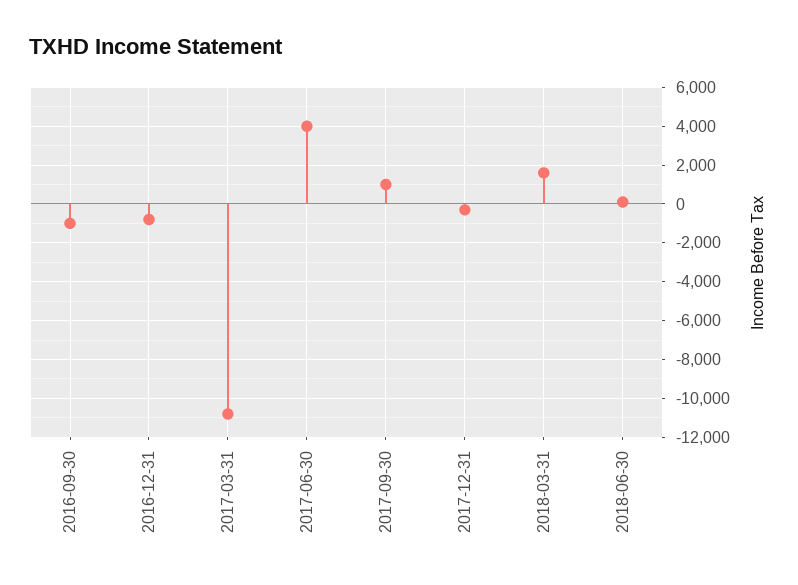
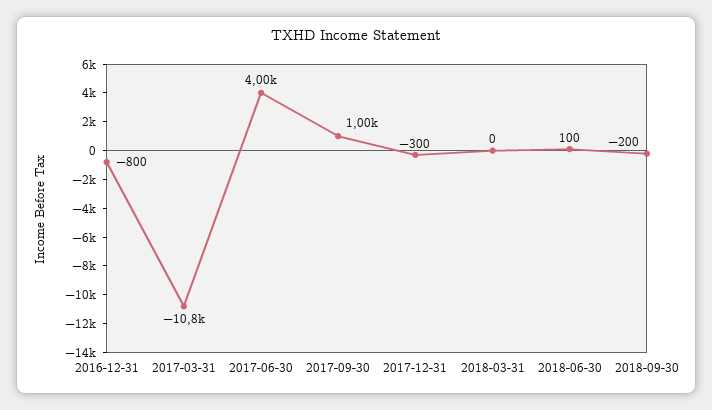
2016-09-30: -1000 -> none
2018-03-31: 1500 -> 0
2018-09-30: none -> -200

